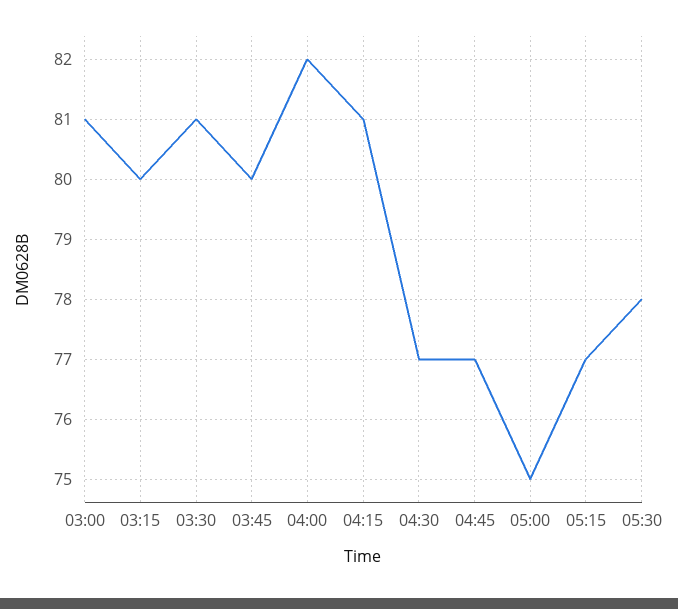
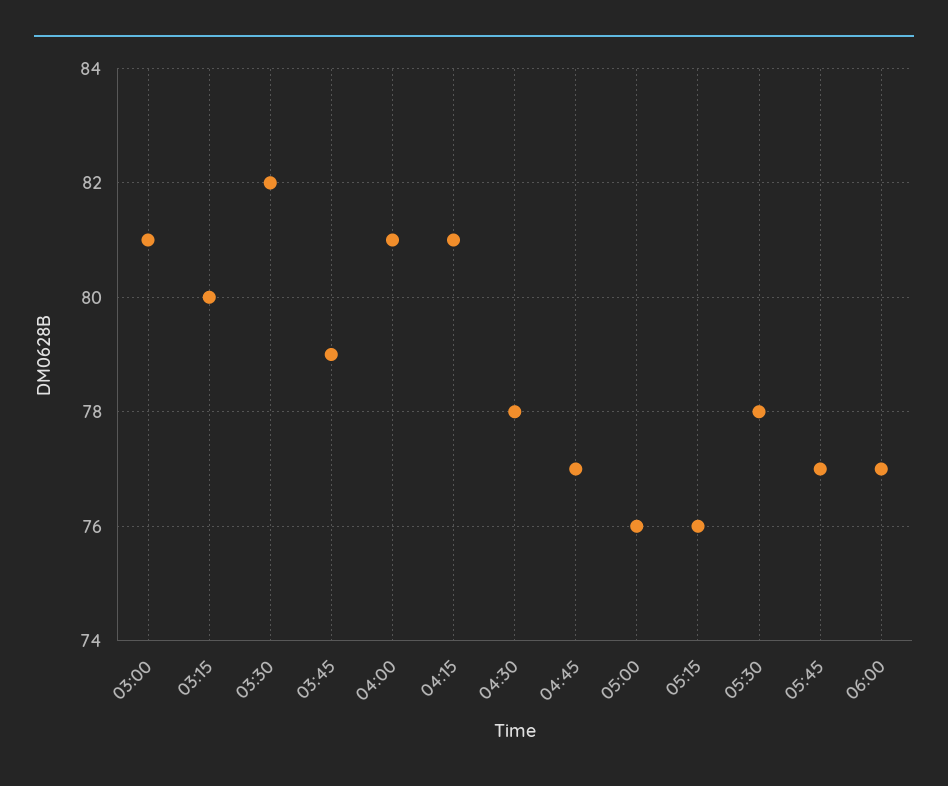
03:30: 81 -> 82
03:45: 80 -> 79
04:00: 82 -> 81
04:30: 77 -> 78
05:00: 75 -> 76
05:15: 77 -> 76
05:45: none -> 77
06:00: none -> 77

